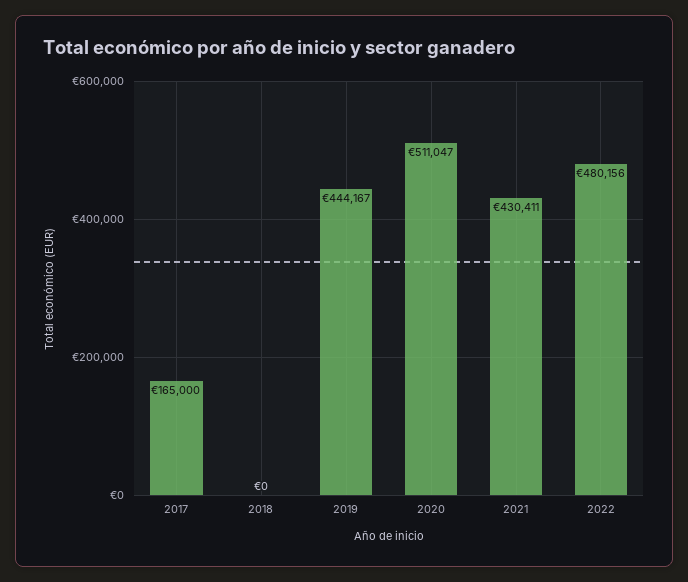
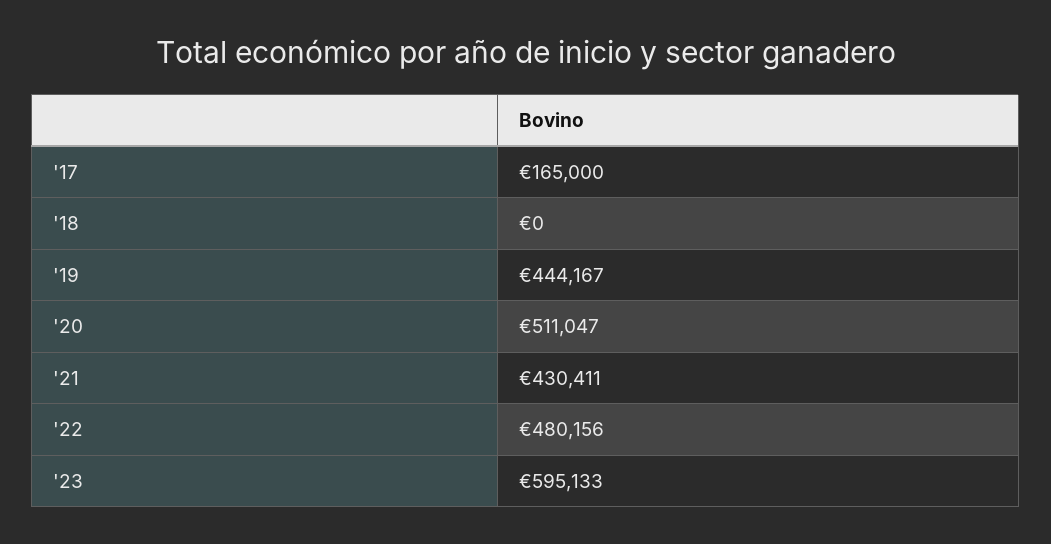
'23: none -> 595133

